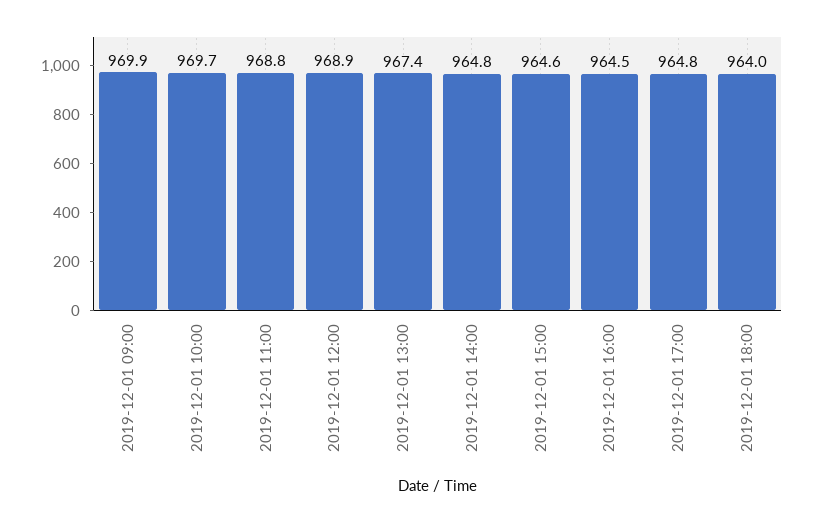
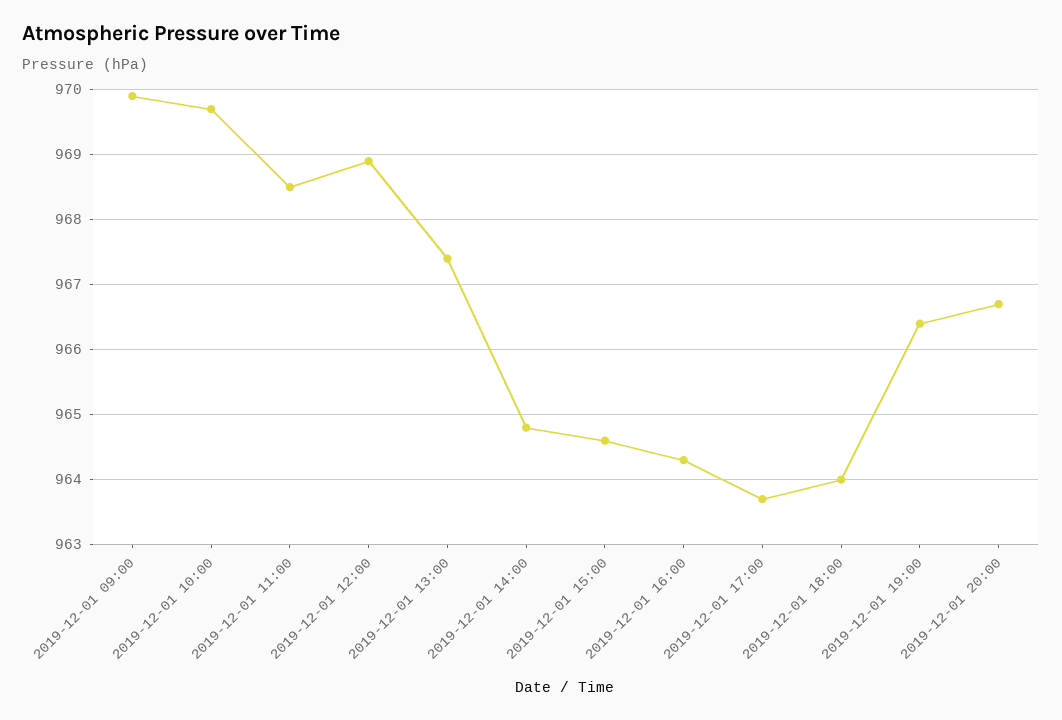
2019-12-01 11:00: 968.8 -> 968.5
2019-12-01 16:00: 964.5 -> 964.3
2019-12-01 17:00: 964.8 -> 963.7
2019-12-01 19:00: none -> 966.4
2019-12-01 20:00: none -> 966.7

